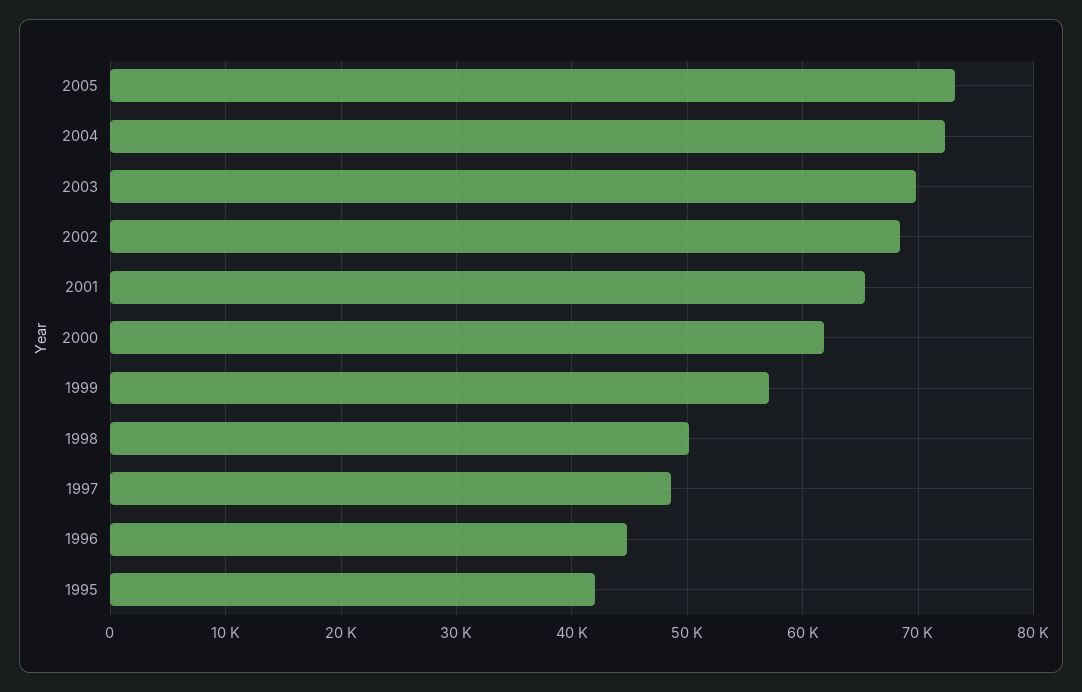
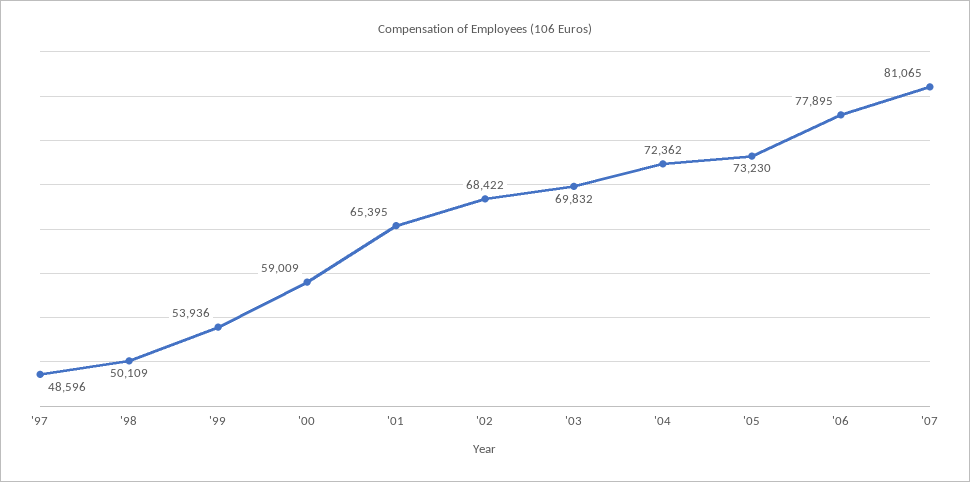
2000: 62000 -> 59009
1999: 57000 -> 53936
1996: 45000 -> none
1995: 42000 -> none
'06: none -> 77895
'07: none -> 81065

